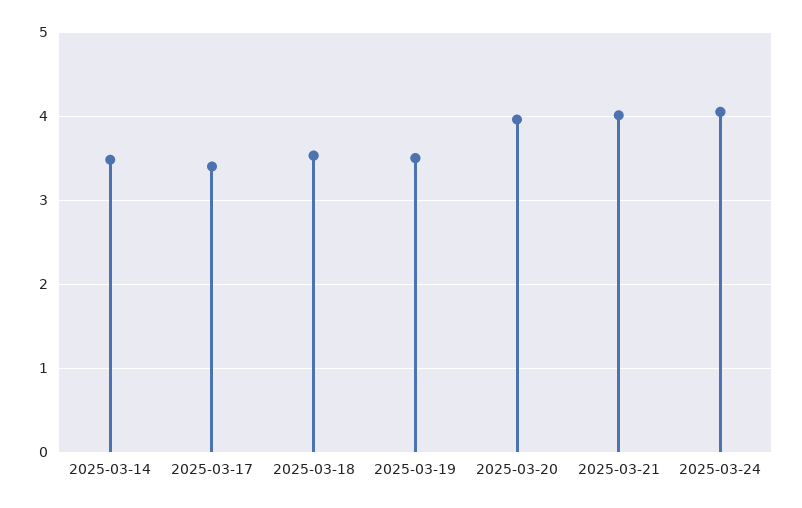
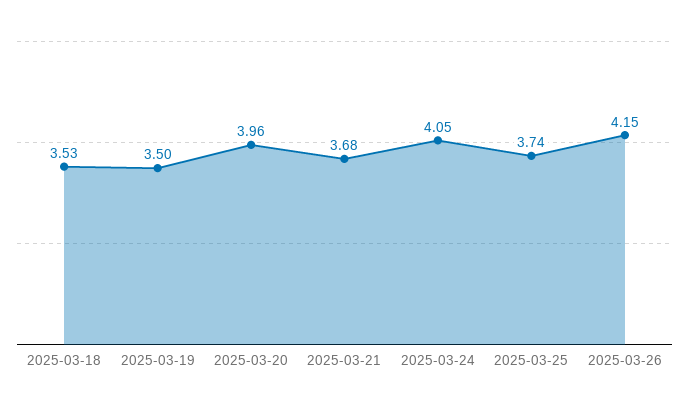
2025-03-14: 3.5 -> none
2025-03-17: 3.4 -> none
2025-03-21: 4 -> 3.68
2025-03-25: none -> 3.74
2025-03-26: none -> 4.15

